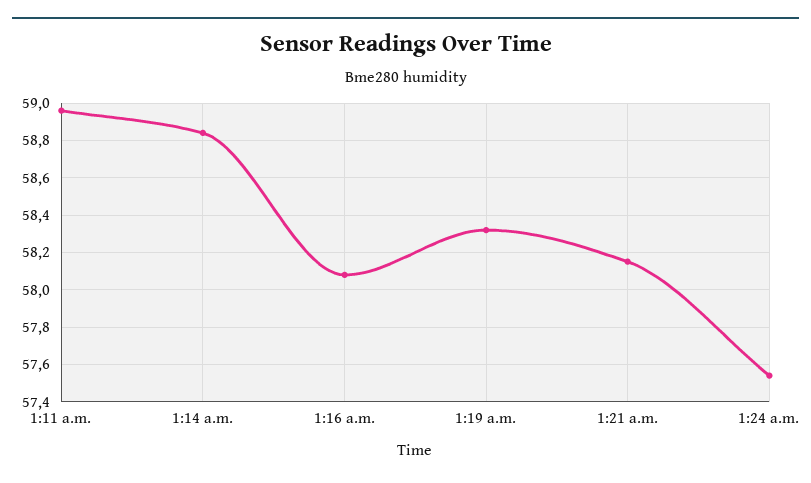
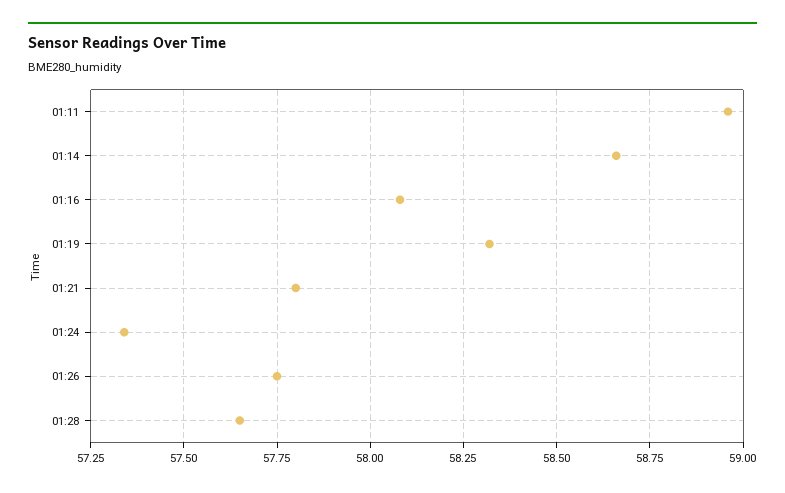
1:14 a.m.: 58.85 -> 58.65
1:21 a.m.: 58.15 -> 57.8
1:24 a.m.: 57.55 -> 57.35
01:26: none -> 57.75
01:28: none -> 57.65

